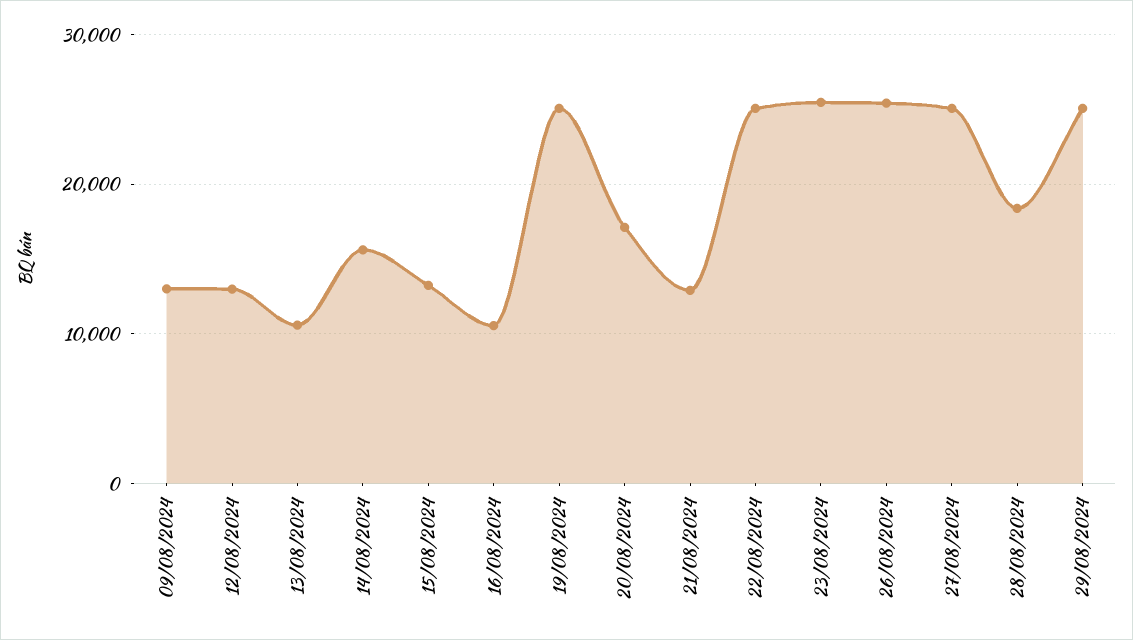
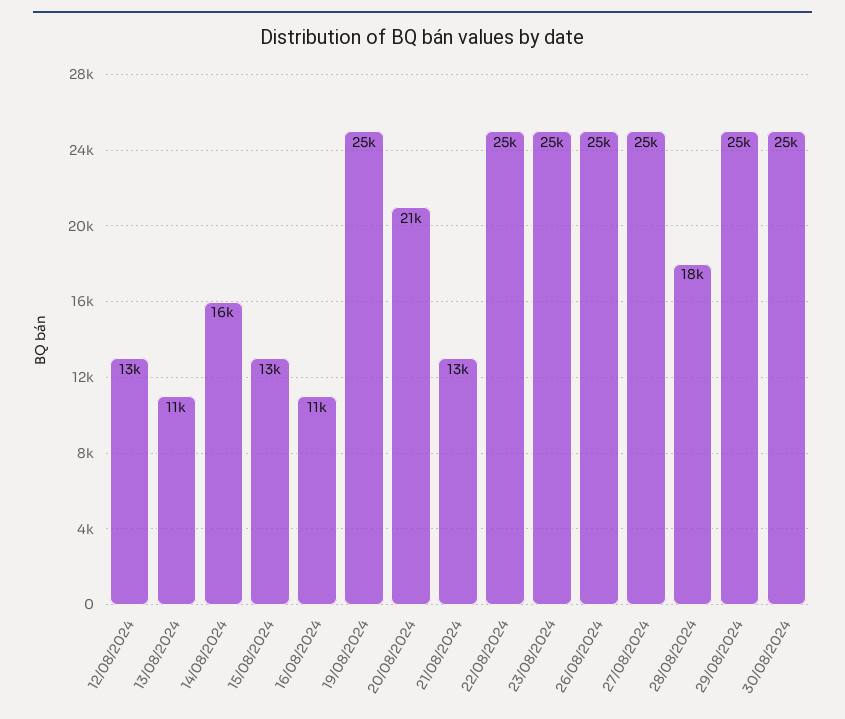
09/08/2024: 13000 -> none
20/08/2024: 17000 -> 21000
30/08/2024: none -> 25000

